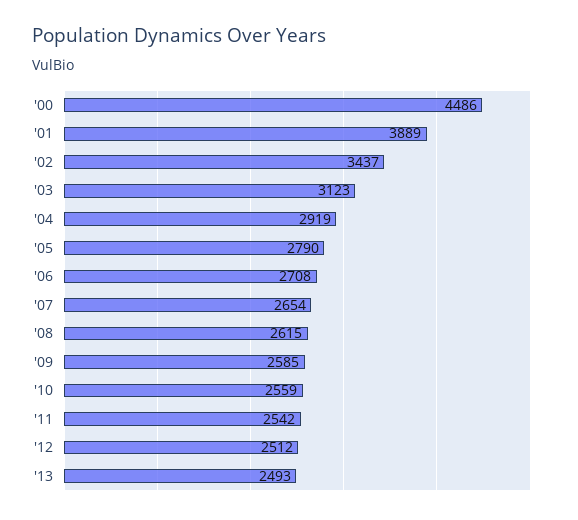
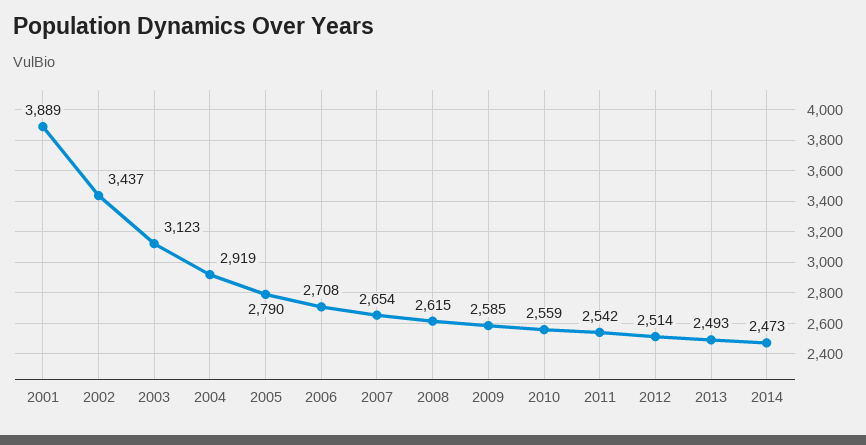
'00: 4486 -> none
'12: 2512 -> 2514
2014: none -> 2473

